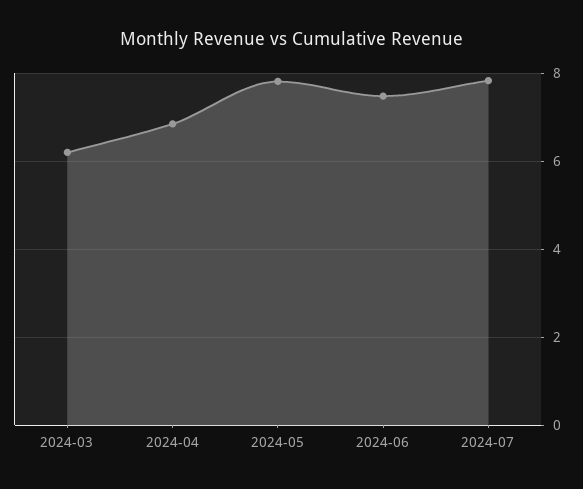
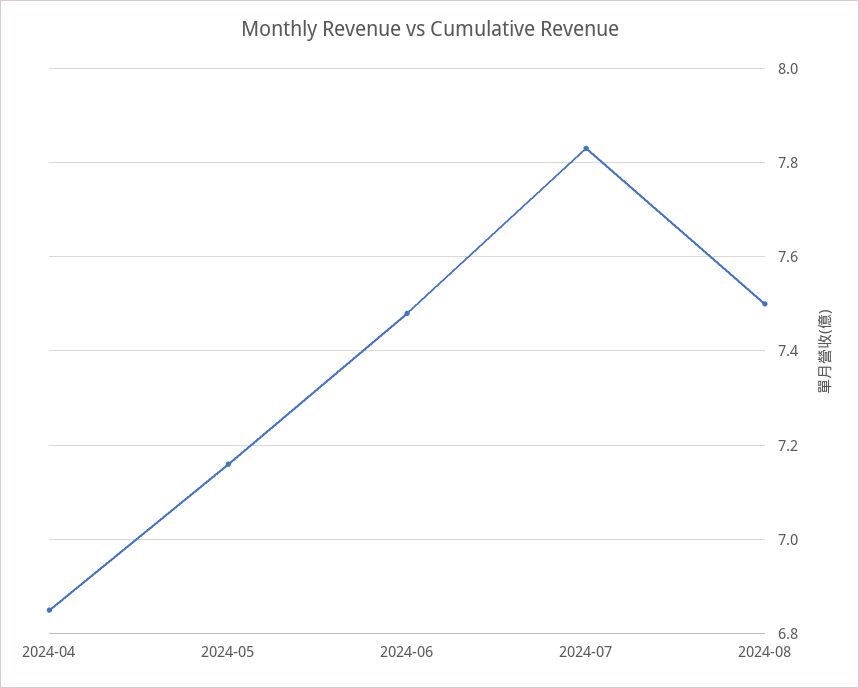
2024-03: 6.2 -> none
2024-05: 7.8 -> 7.15
2024-08: none -> 7.5

